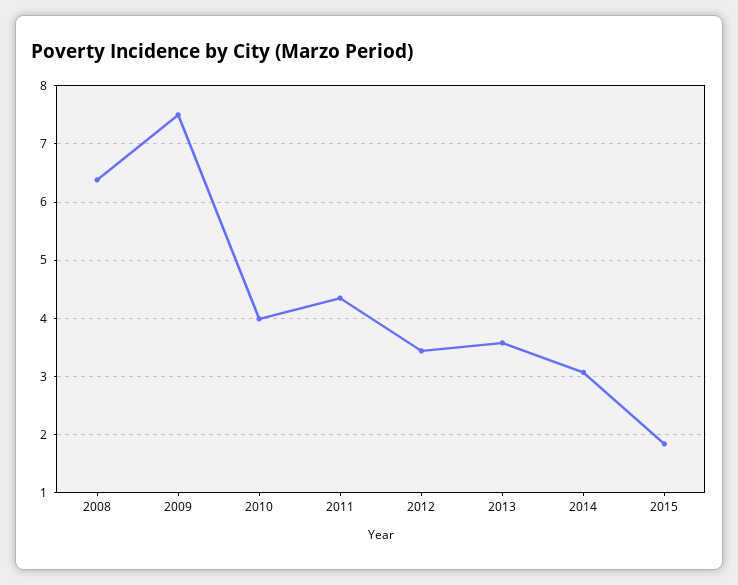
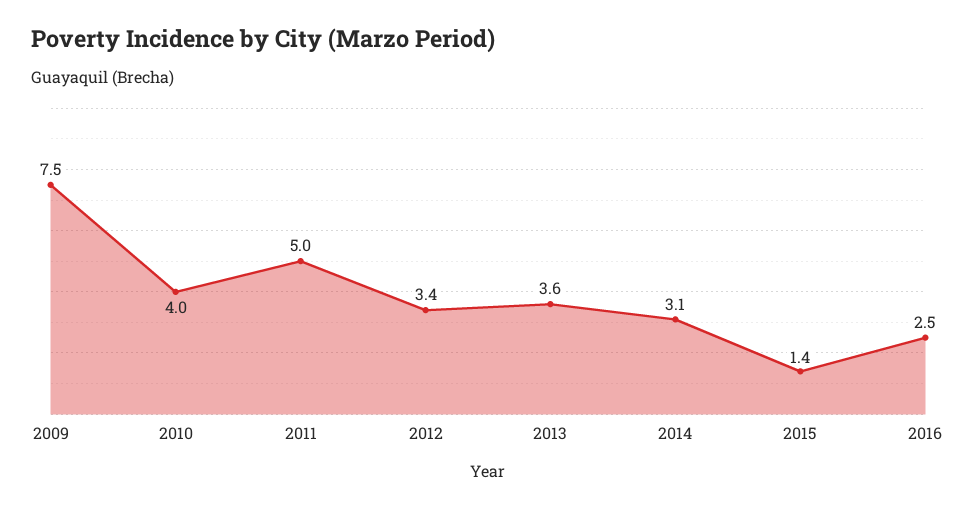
2008: 6.4 -> none
2011: 4.4 -> 5
2015: 1.8 -> 1.4
2016: none -> 2.5

